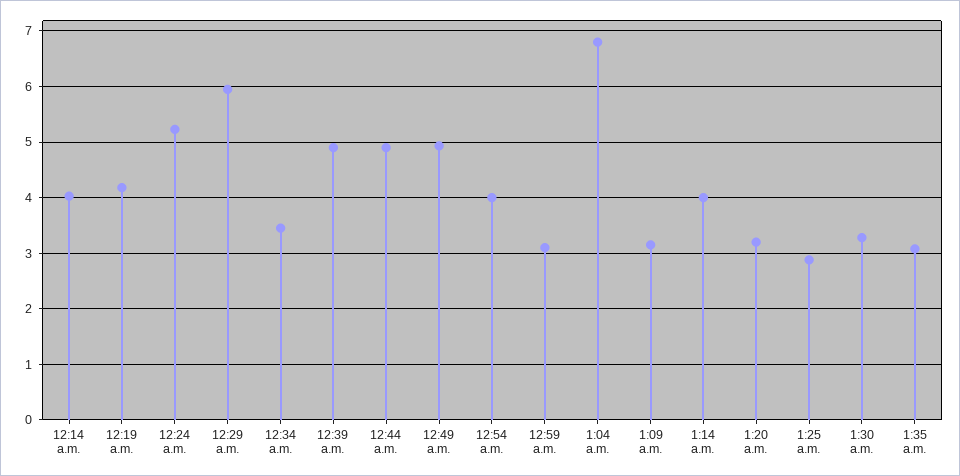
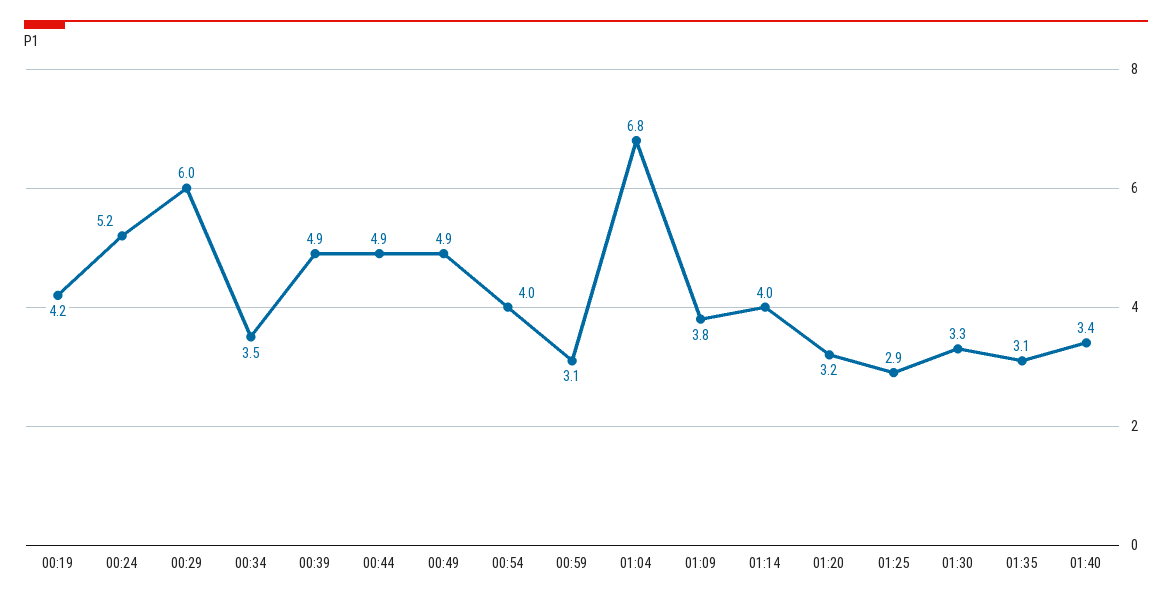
12:14 a.m.: 4 -> none
1:09 a.m.: 3.2 -> 3.8
01:40: none -> 3.4

